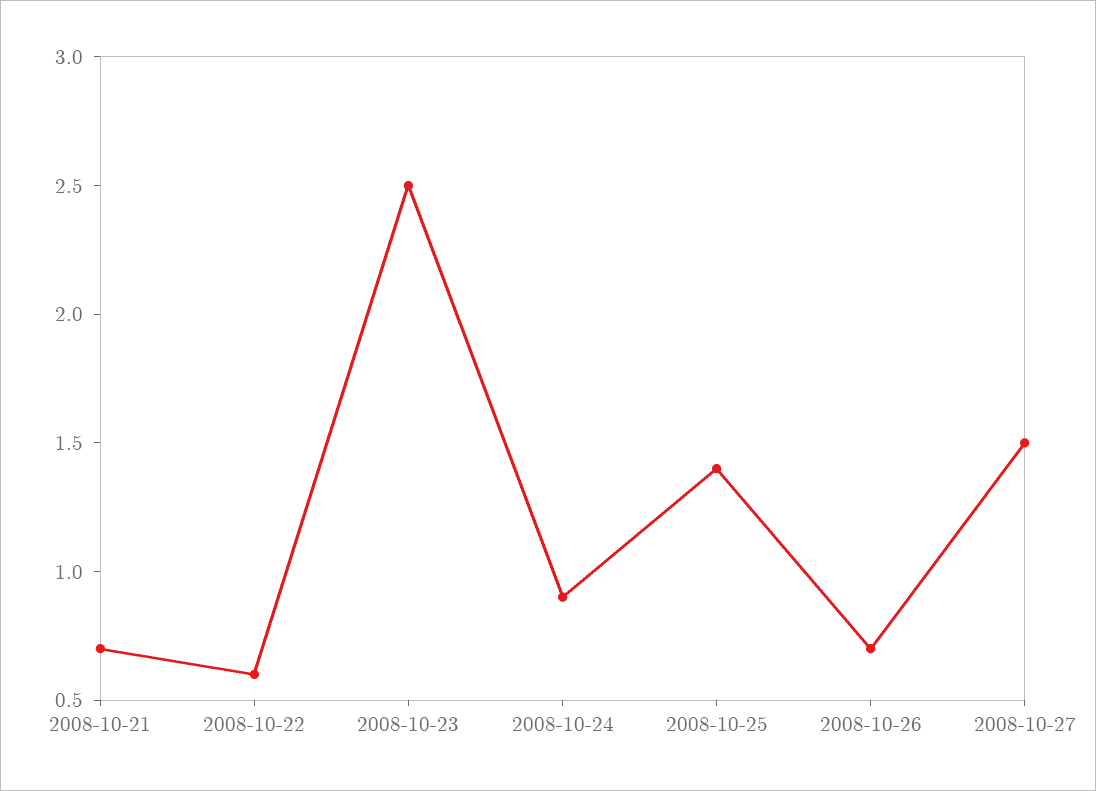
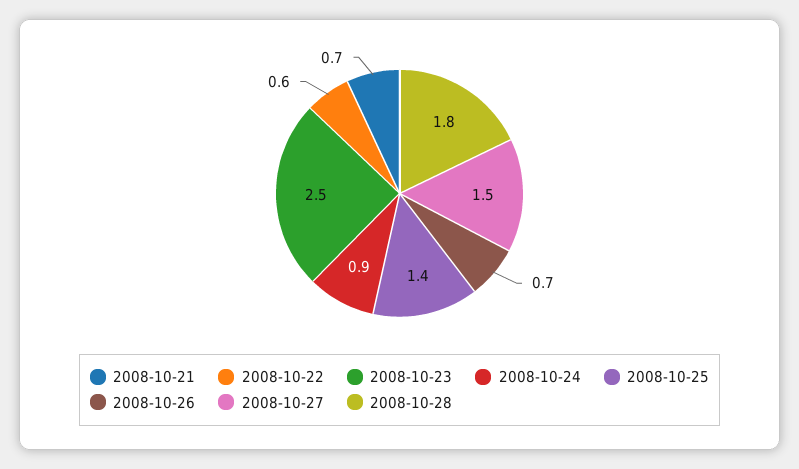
2008-10-28: none -> 1.8

